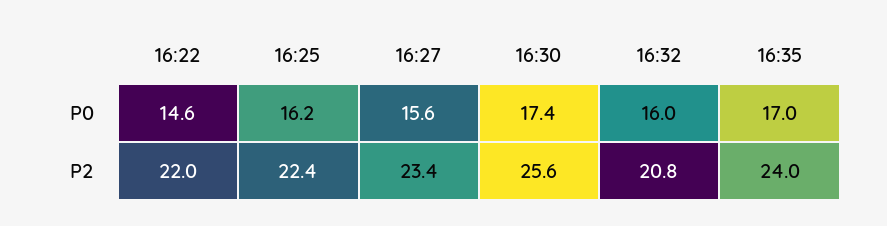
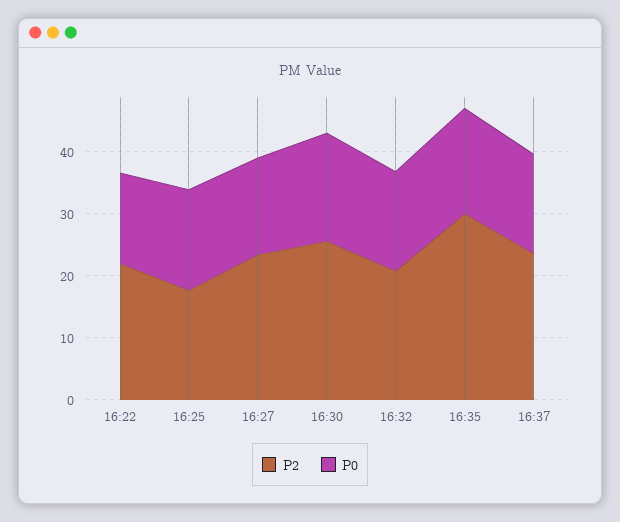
P2, 16:25: 22.4 -> 18
P2, 16:35: 24 -> 30
P2, 16:37: none -> 24
P0, 16:37: none -> 16

